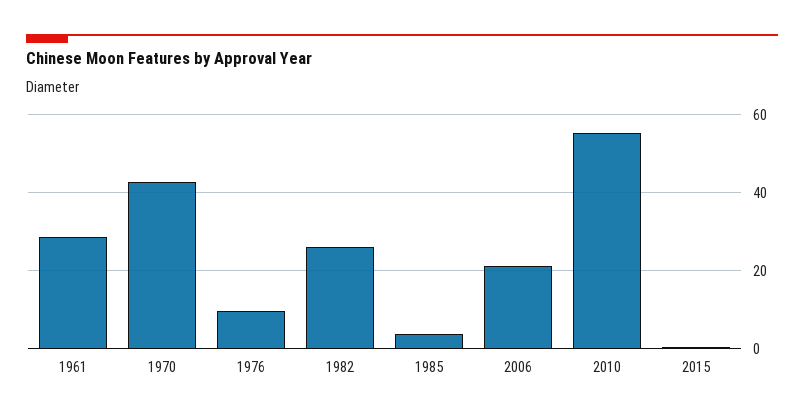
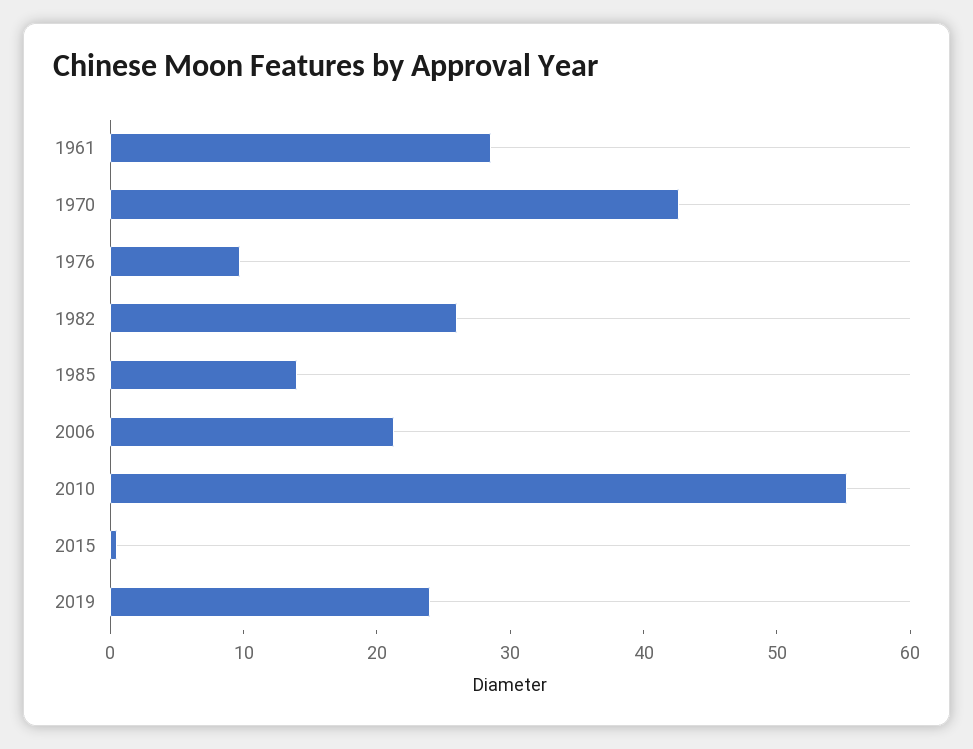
1985: 4 -> 14
2019: none -> 24

